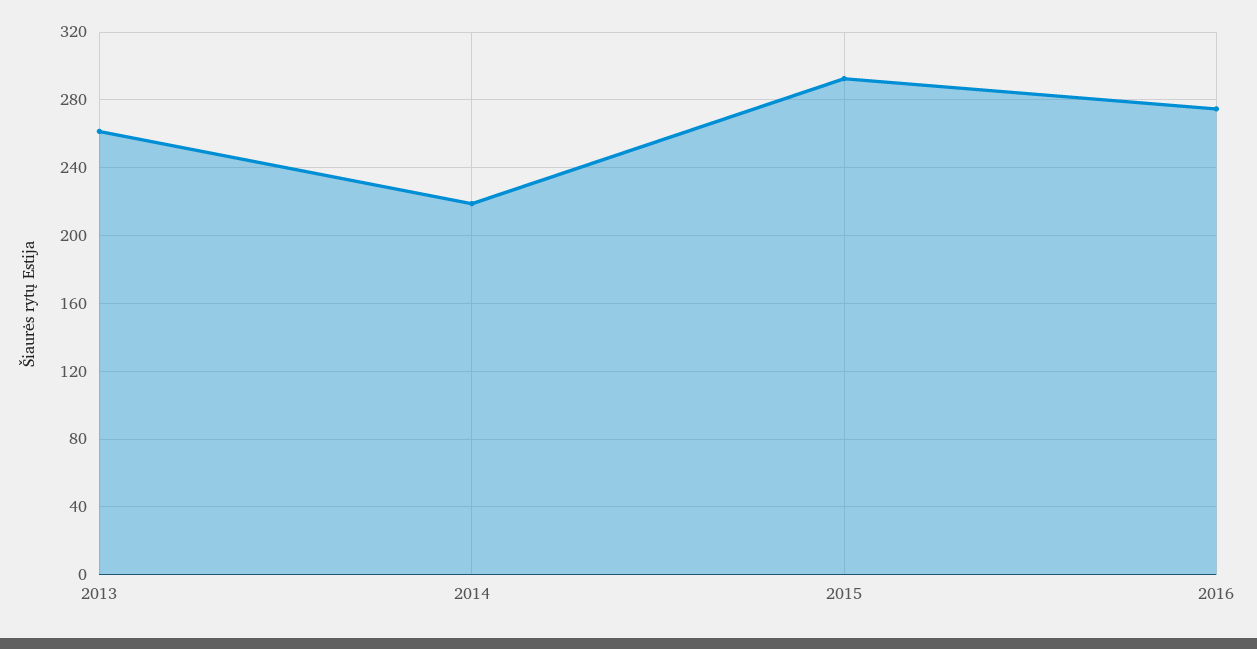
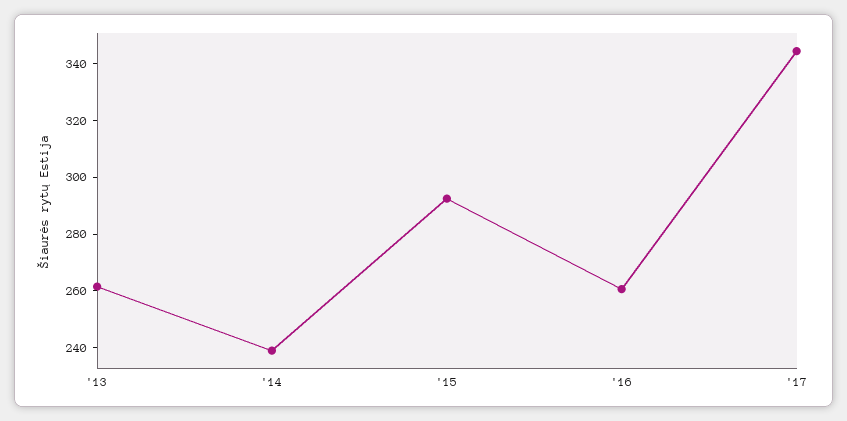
2014: 220 -> 240
2016: 275 -> 260
'17: none -> 345

